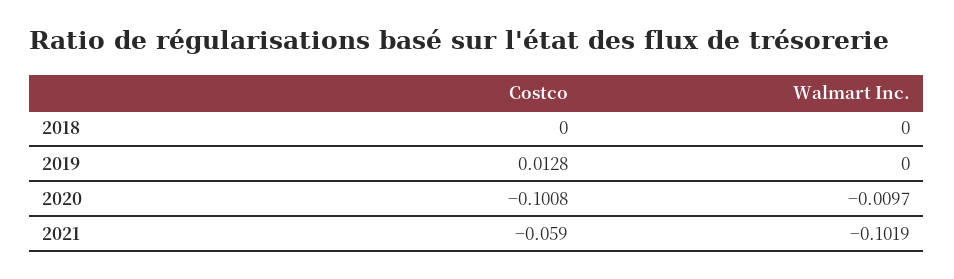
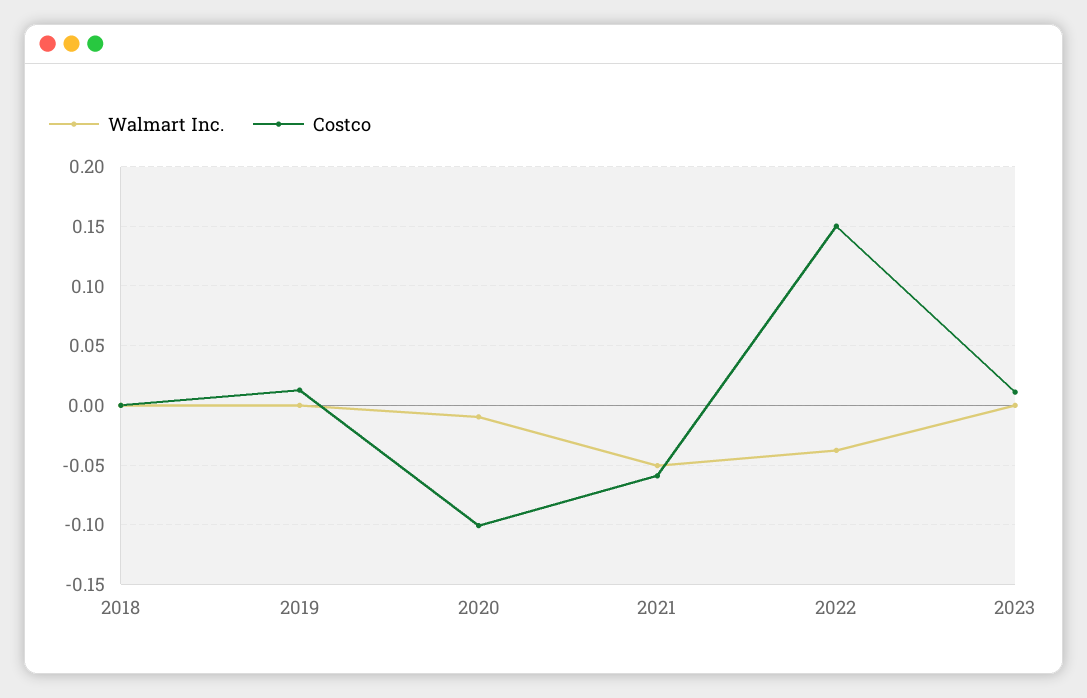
Walmart Inc., 2021: -0.1019 -> -0.05
Walmart Inc., 2022: none -> -0.04
Costco, 2022: none -> 0.15
Walmart Inc., 2023: none -> 0
Costco, 2023: none -> 0.01

